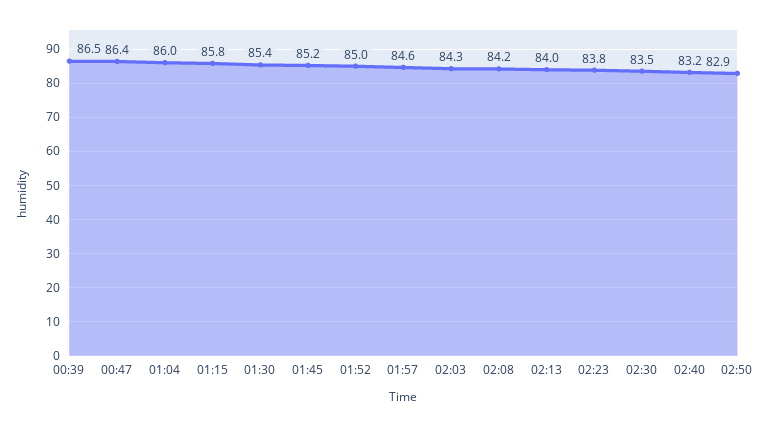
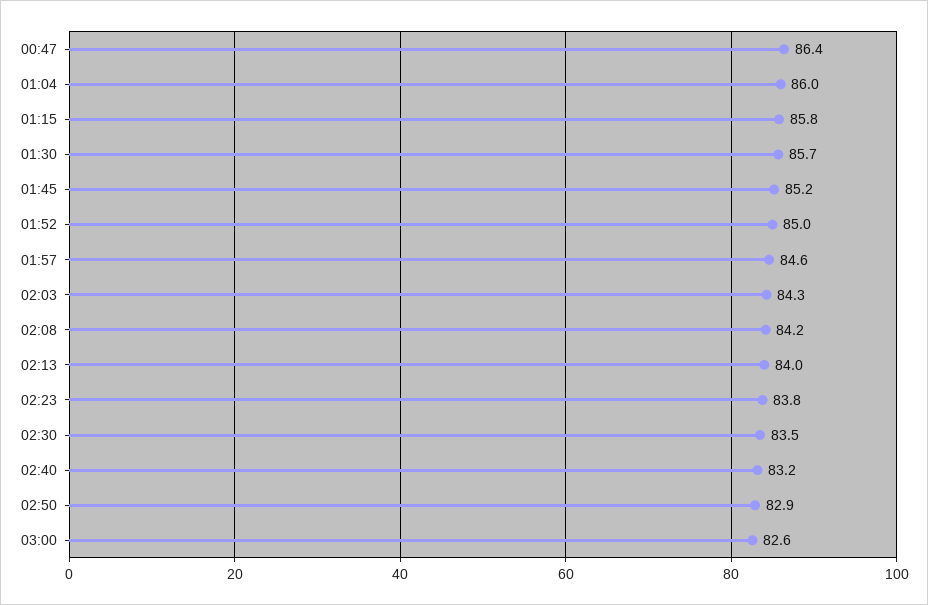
00:39: 86.5 -> none
01:30: 85.4 -> 85.7
03:00: none -> 82.6

